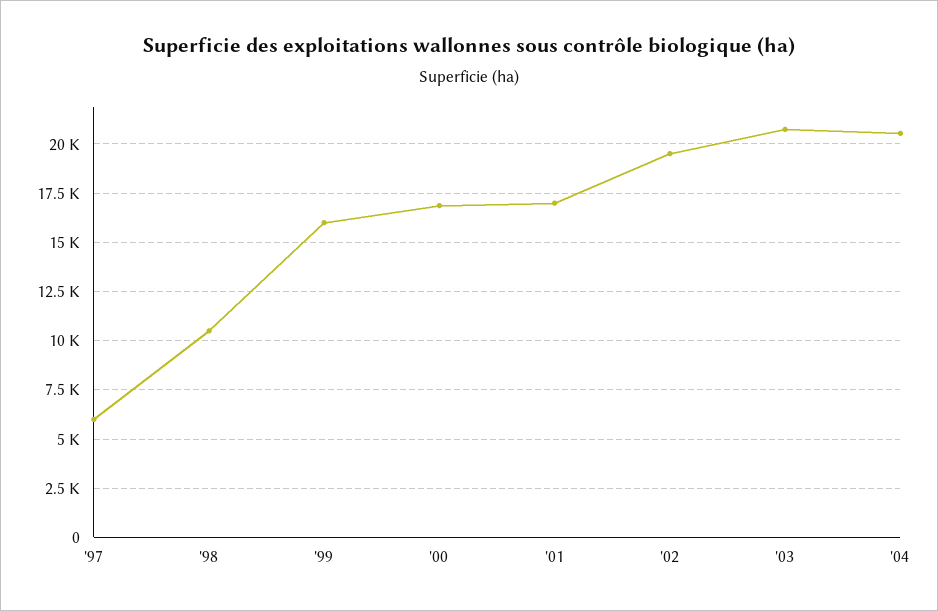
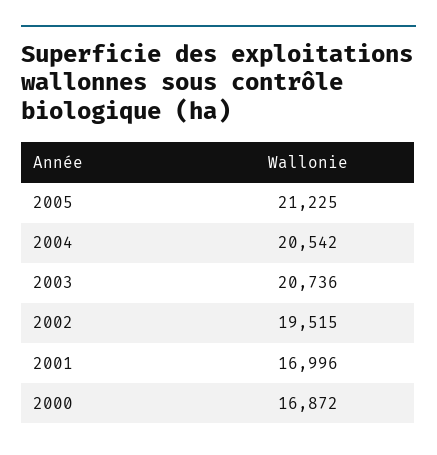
'97: 6000 -> none
'98: 10500 -> none
'99: 16000 -> none
2005: none -> 21225

